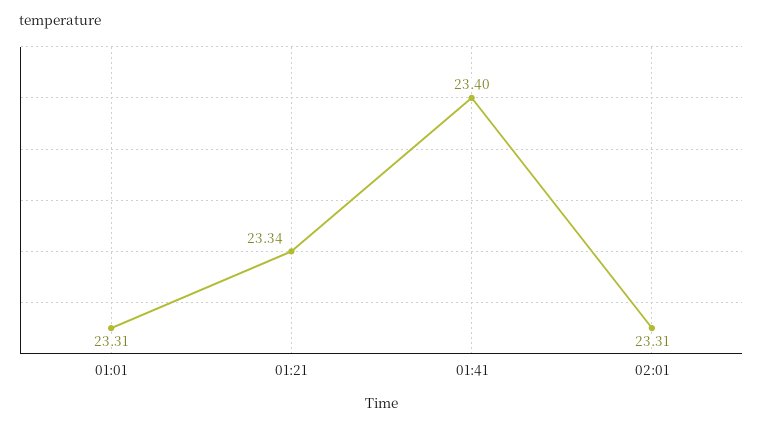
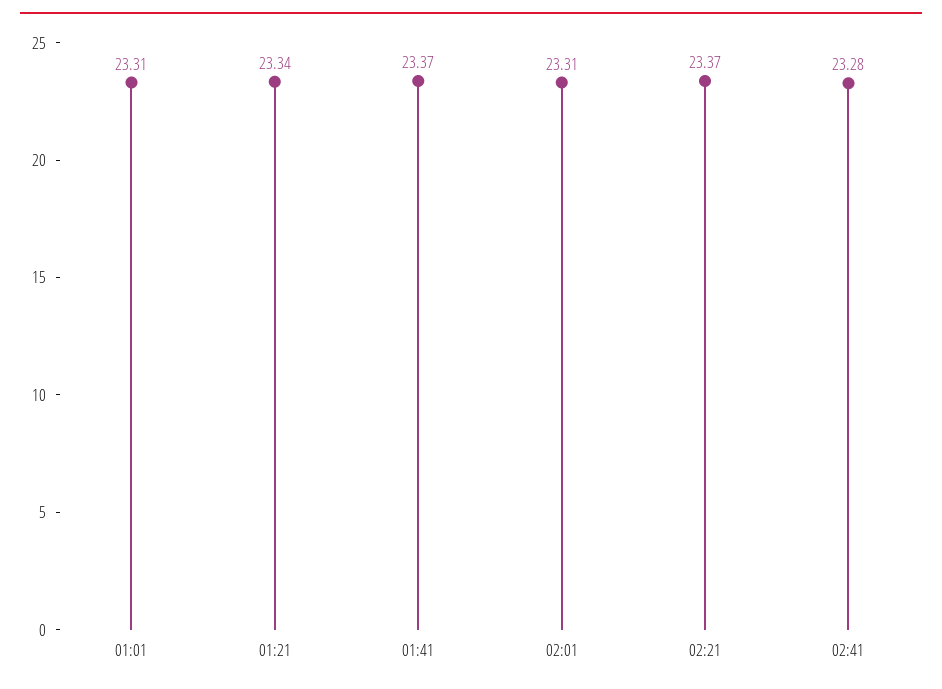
01:41: 23.4 -> 23.37
02:21: none -> 23.37
02:41: none -> 23.28

